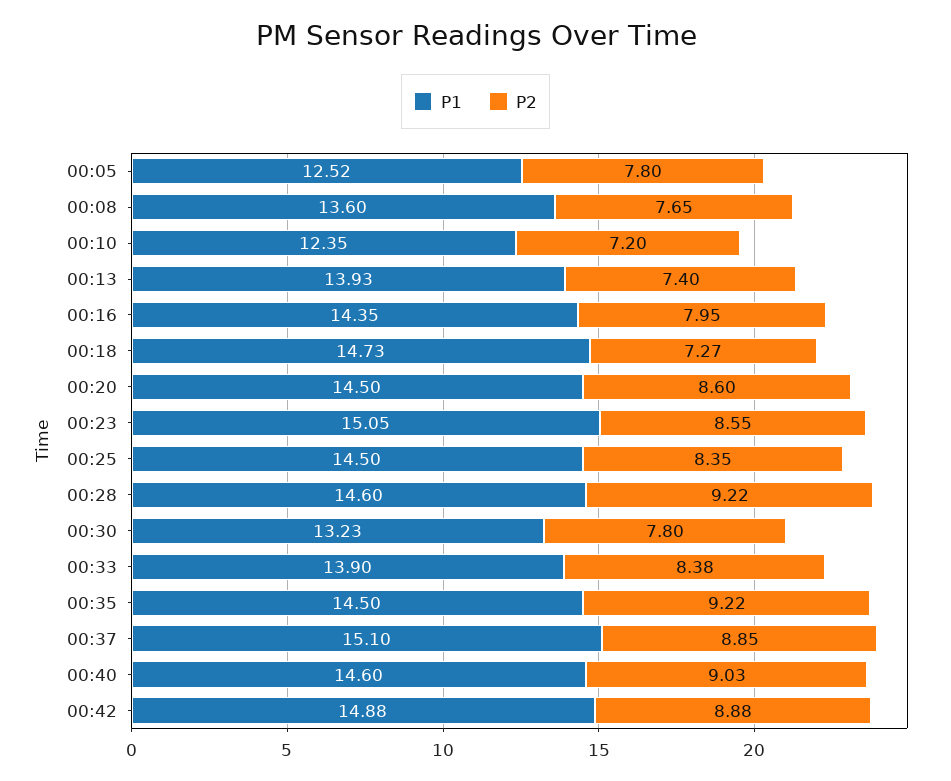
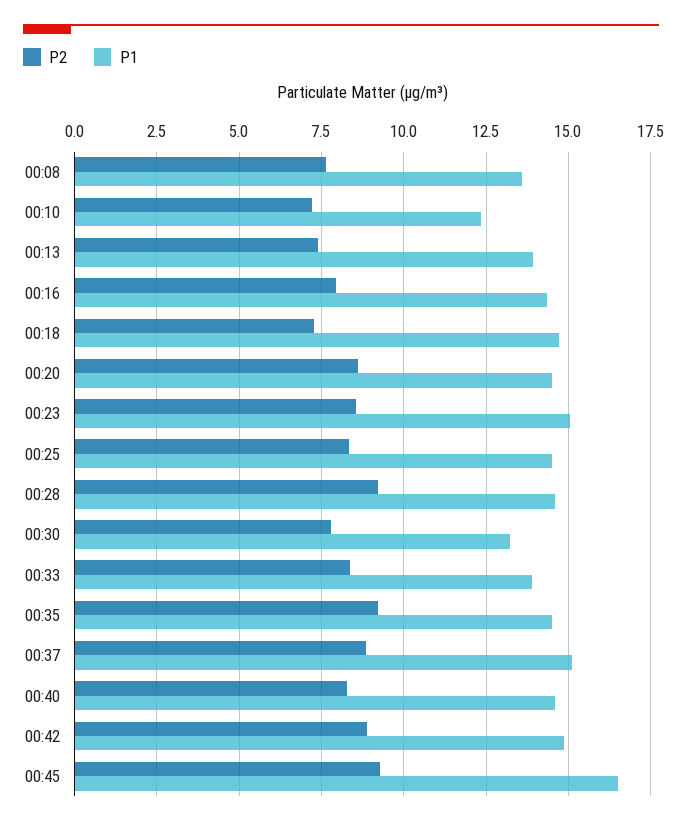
P1, 00:05: 12.52 -> none
P2, 00:05: 7.8 -> none
P2, 00:40: 9.03 -> 8.25
P2, 00:45: none -> 9.25
P1, 00:45: none -> 16.5

